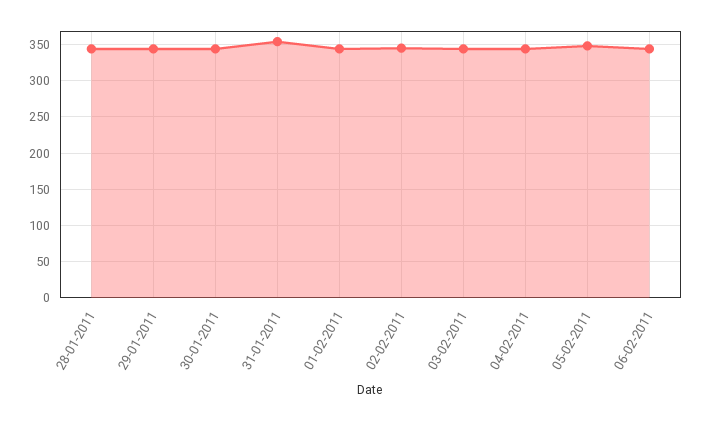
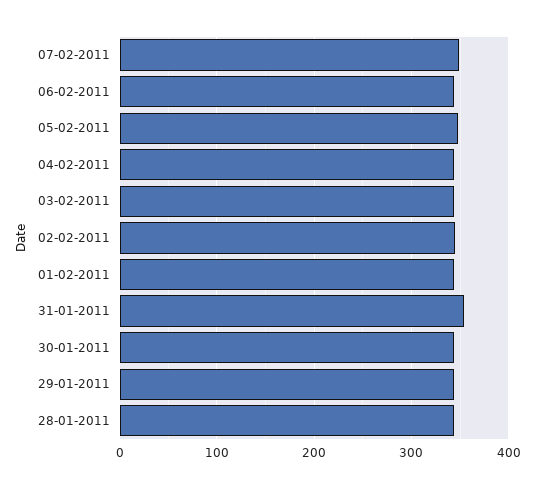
07-02-2011: none -> 350

